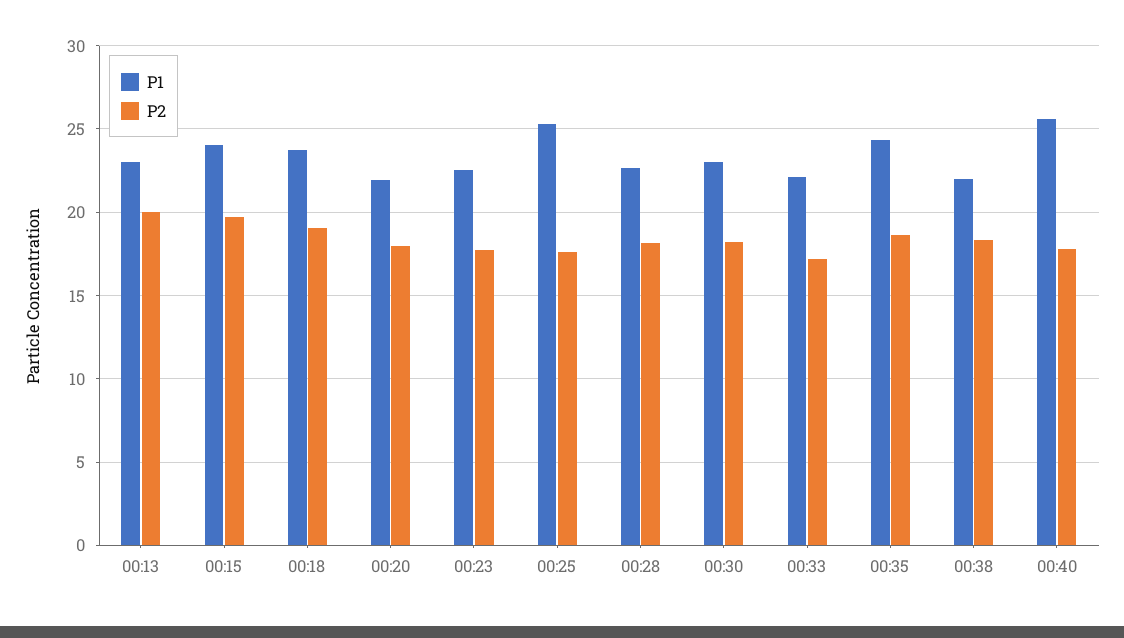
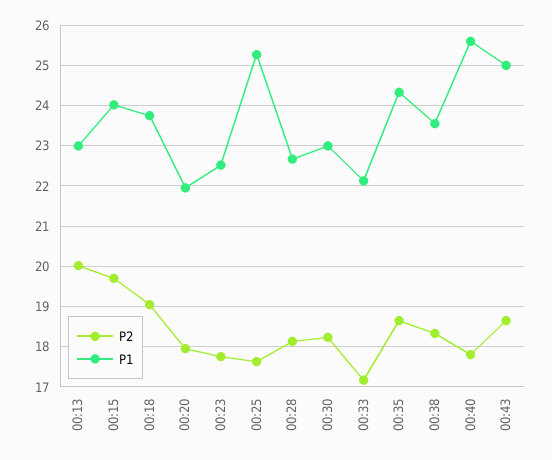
P1, 00:38: 22 -> 23.6
P2, 00:43: none -> 18.6
P1, 00:43: none -> 25

